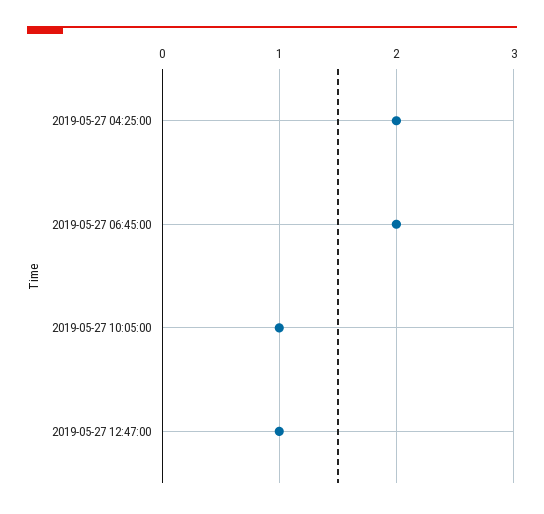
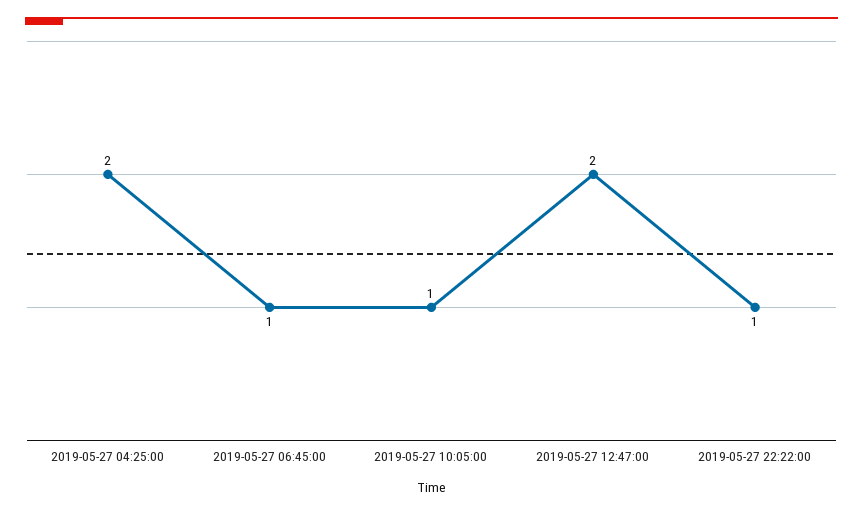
2019-05-27 06:45:00: 2 -> 1
2019-05-27 12:47:00: 1 -> 2
2019-05-27 22:22:00: none -> 1

